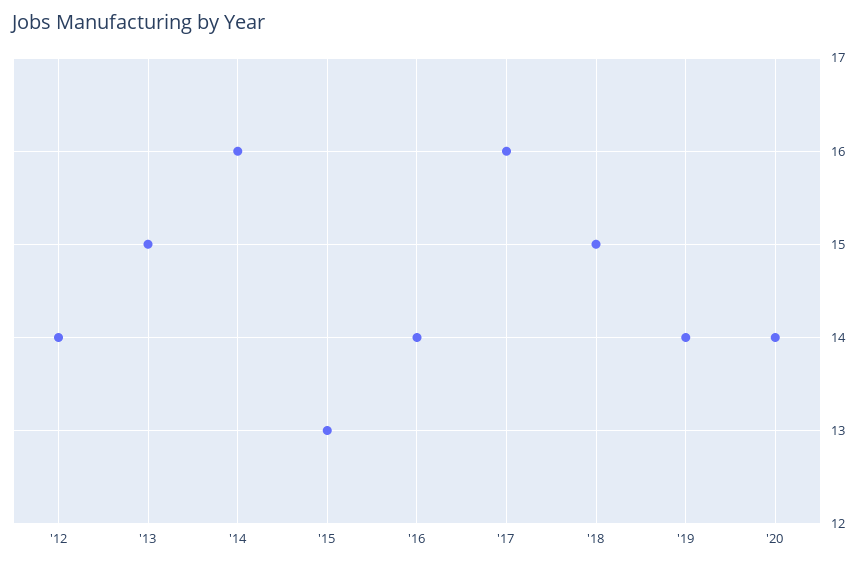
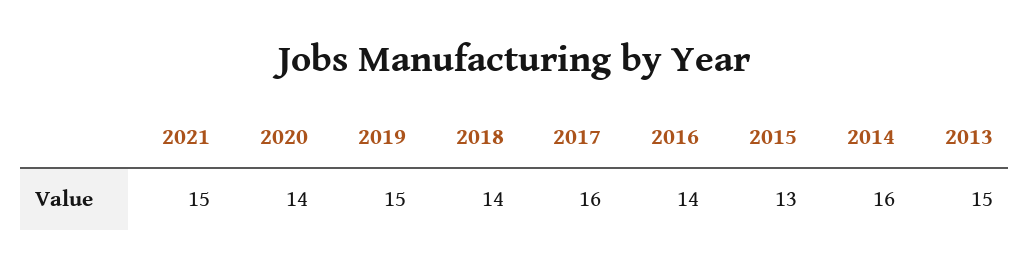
'12: 14 -> none
'18: 15 -> 14
'19: 14 -> 15
2021: none -> 15

